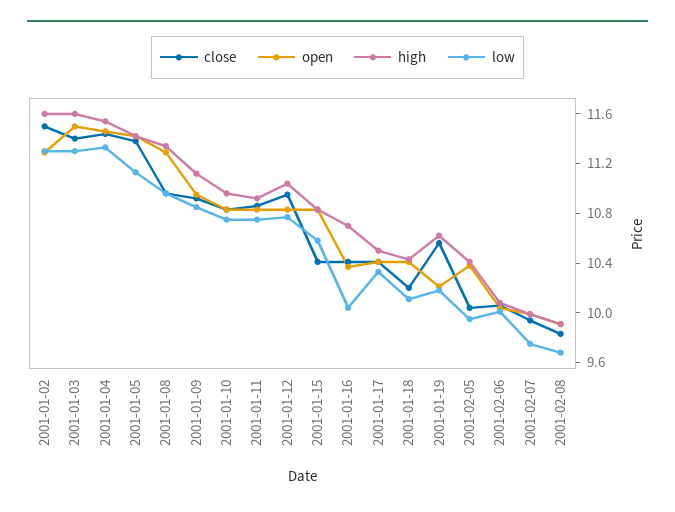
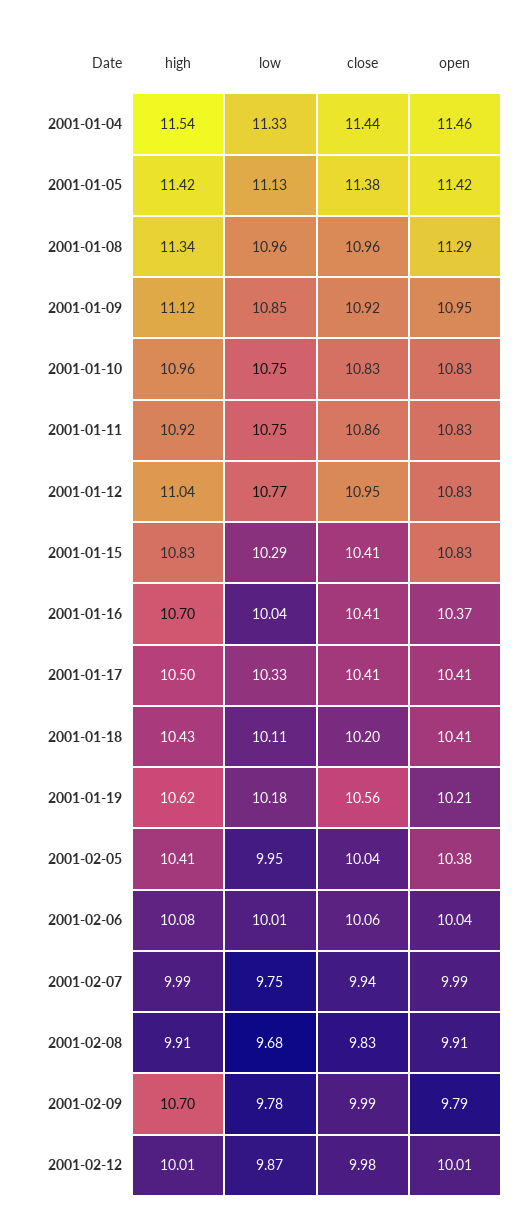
close, 2001-01-02: 11.5 -> none
open, 2001-01-02: 11.3 -> none
high, 2001-01-02: 11.6 -> none
low, 2001-01-02: 11.3 -> none
close, 2001-01-03: 11.4 -> none
open, 2001-01-03: 11.5 -> none
high, 2001-01-03: 11.6 -> none
low, 2001-01-03: 11.3 -> none
low, 2001-01-15: 10.6 -> 10.29
high, 2001-02-09: none -> 10.7
low, 2001-02-09: none -> 9.78
close, 2001-02-09: none -> 9.99
open, 2001-02-09: none -> 9.79
high, 2001-02-12: none -> 10.01
low, 2001-02-12: none -> 9.87
close, 2001-02-12: none -> 9.98
open, 2001-02-12: none -> 10.01

